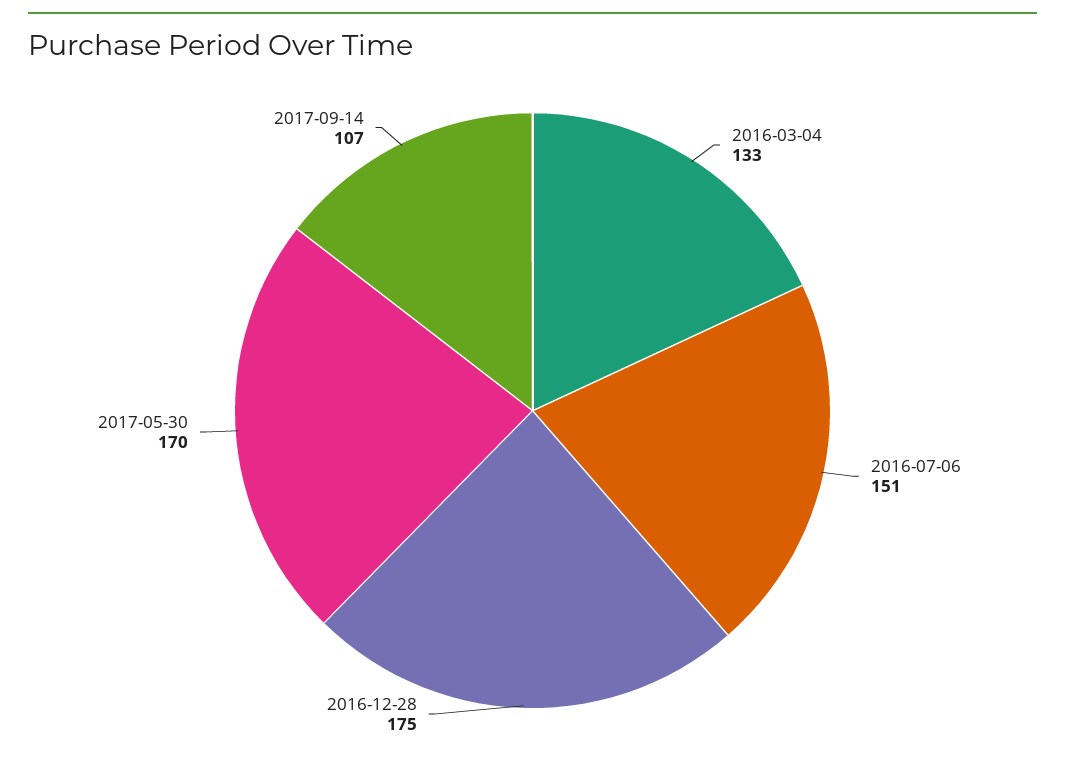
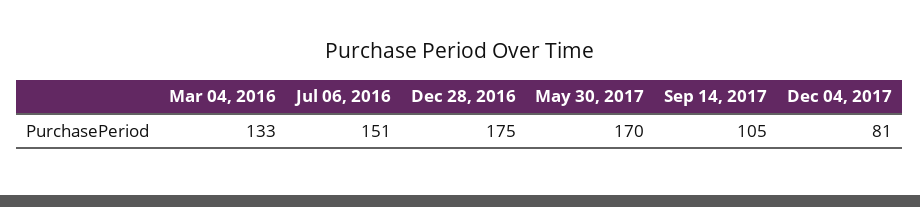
2017-09-14: 107 -> 105
Dec 04, 2017: none -> 81

